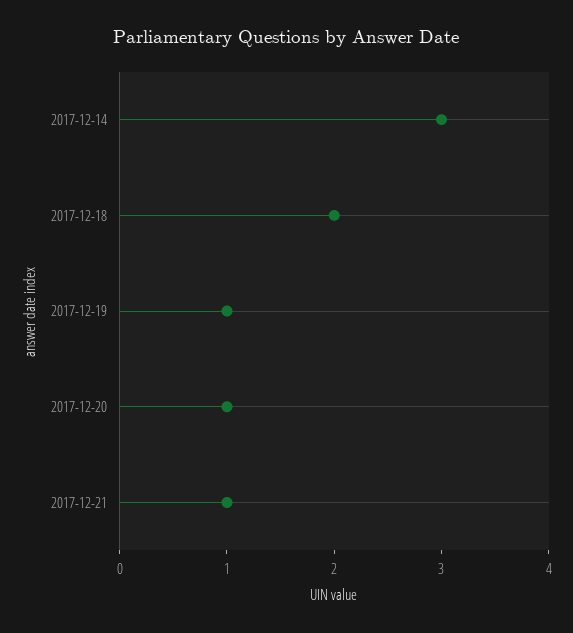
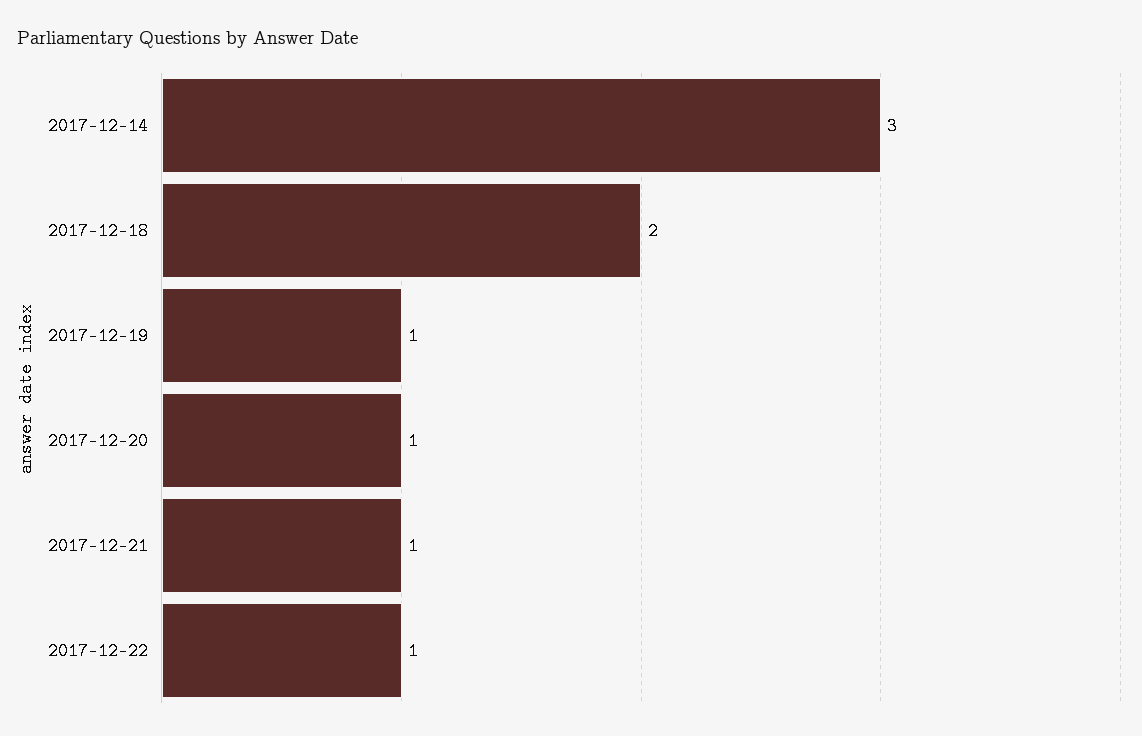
2017-12-22: none -> 1

